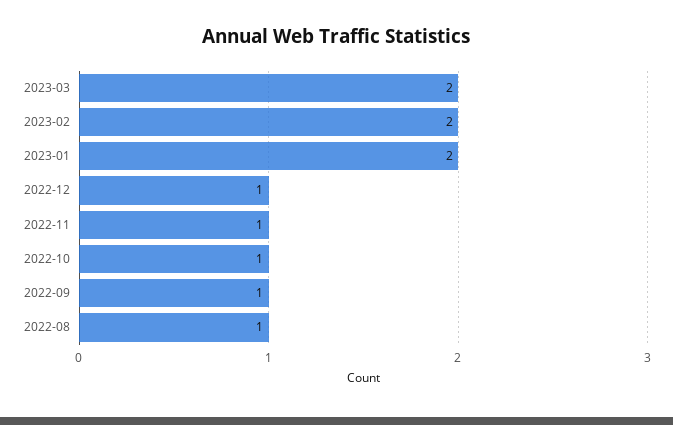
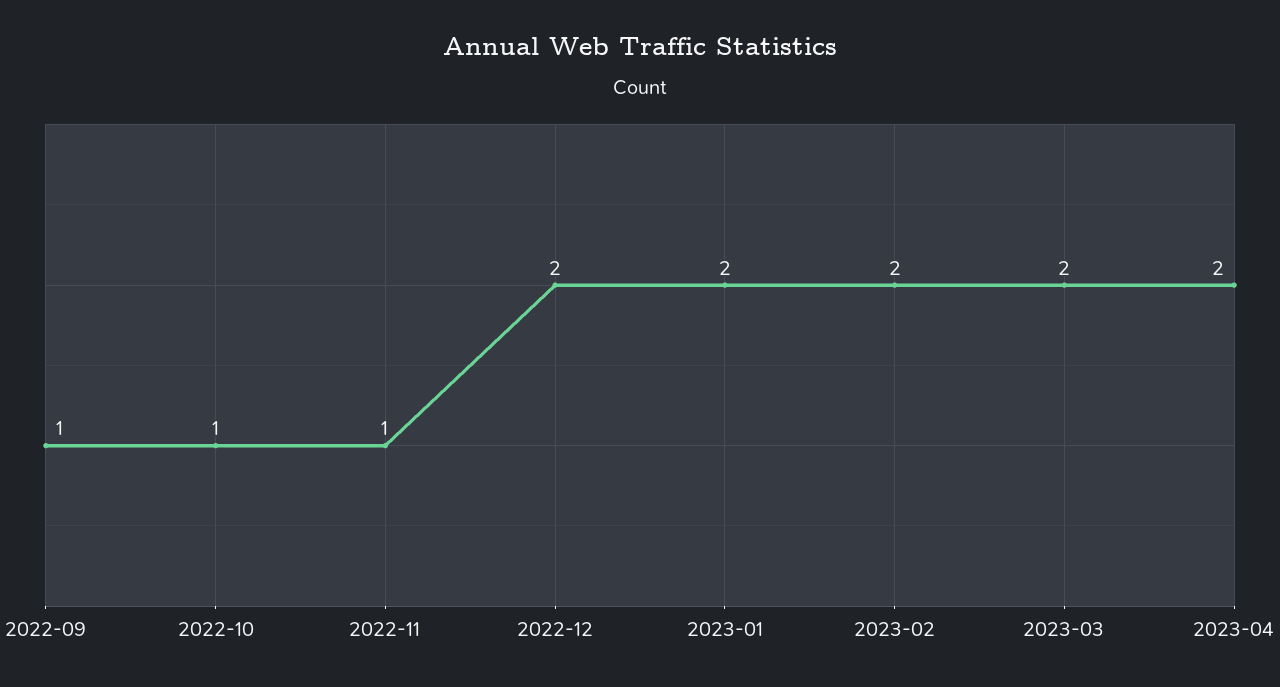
2022-12: 1 -> 2
2022-08: 1 -> none
2023-04: none -> 2

